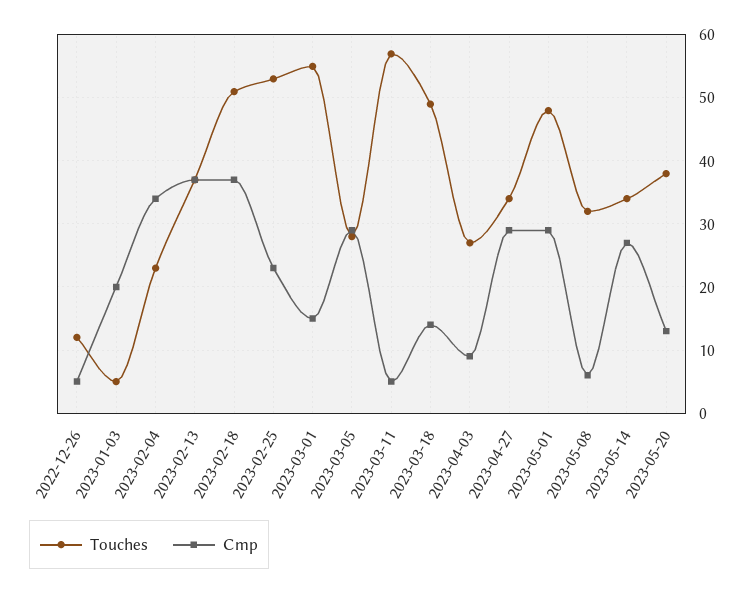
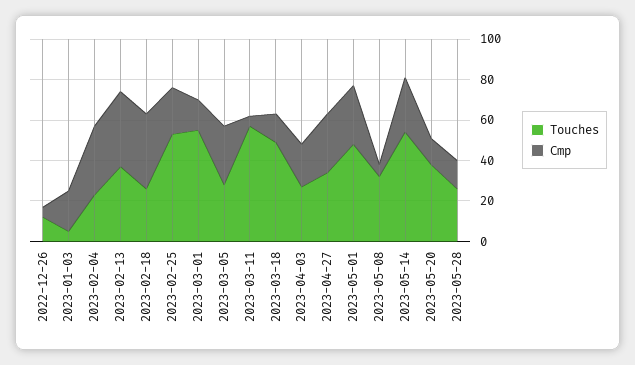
Touches, 2023-02-18: 51 -> 25
Cmp, 2023-04-03: 9 -> 20
Touches, 2023-05-14: 34 -> 55
Touches, 2023-05-28: none -> 25
Cmp, 2023-05-28: none -> 15

